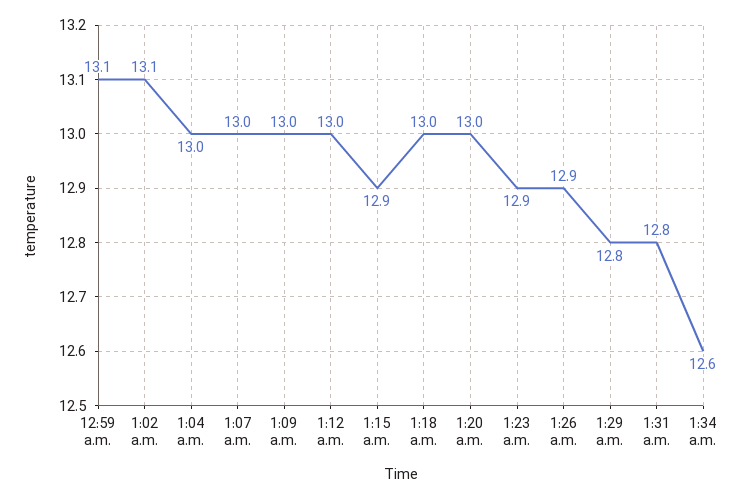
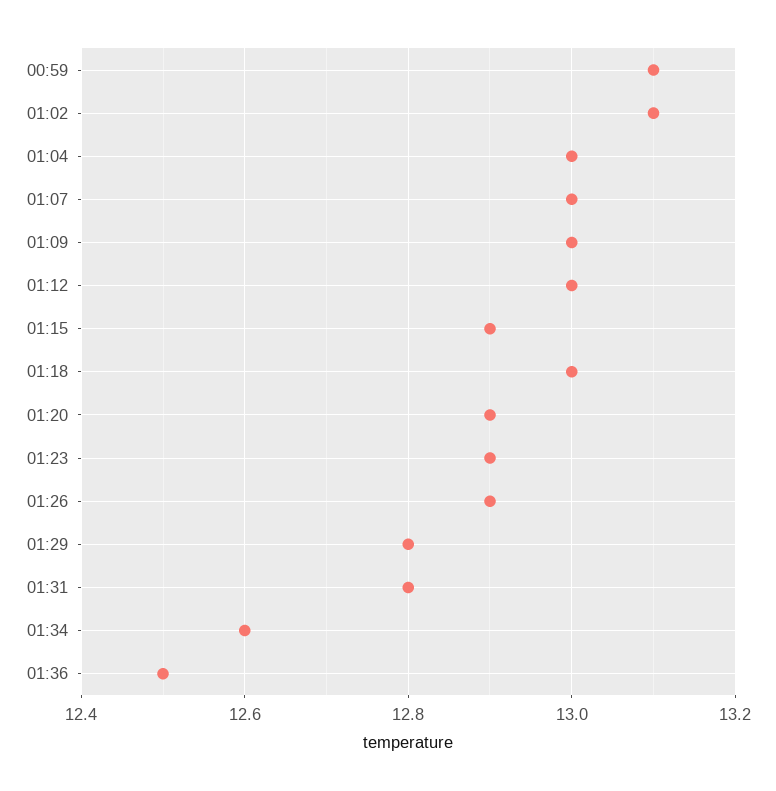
1:20 a.m.: 13 -> 12.9
01:36: none -> 12.5

